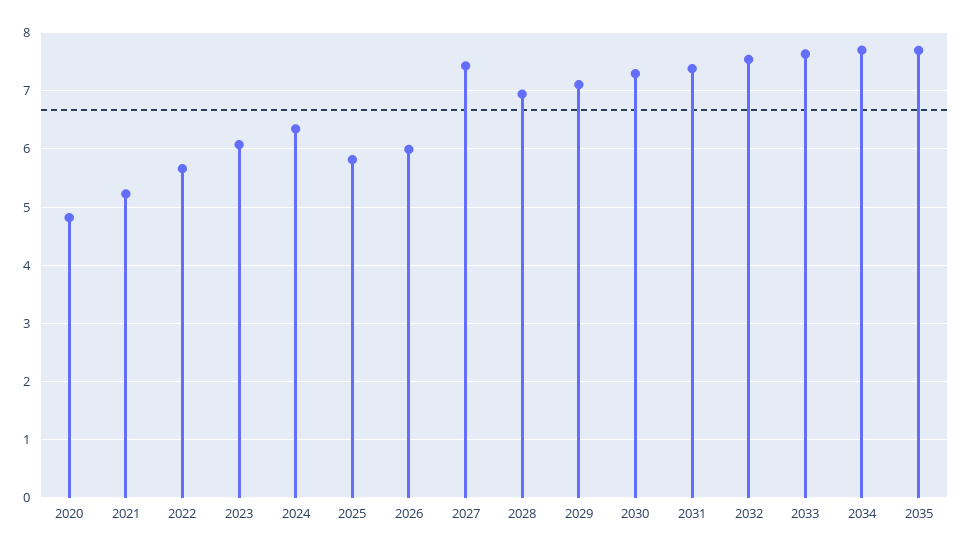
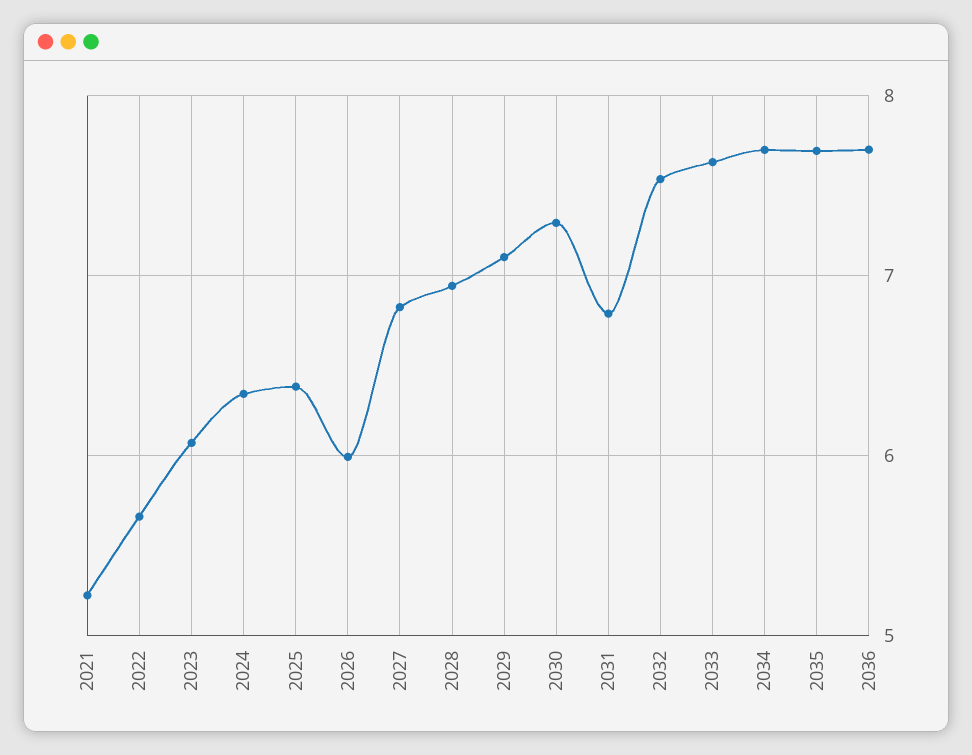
2020: 4.8 -> none
2025: 5.8 -> 6.4
2027: 7.4 -> 6.8
2031: 7.4 -> 6.8
2036: none -> 7.7

